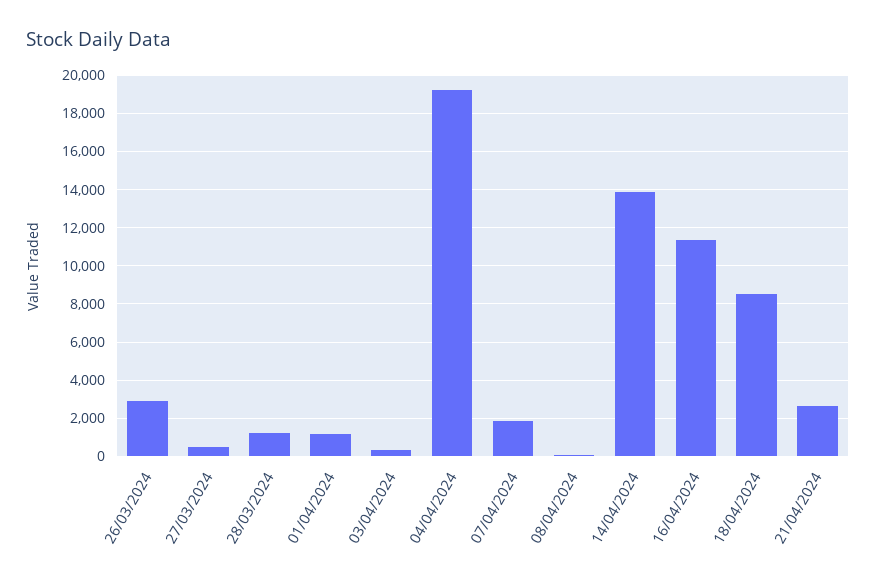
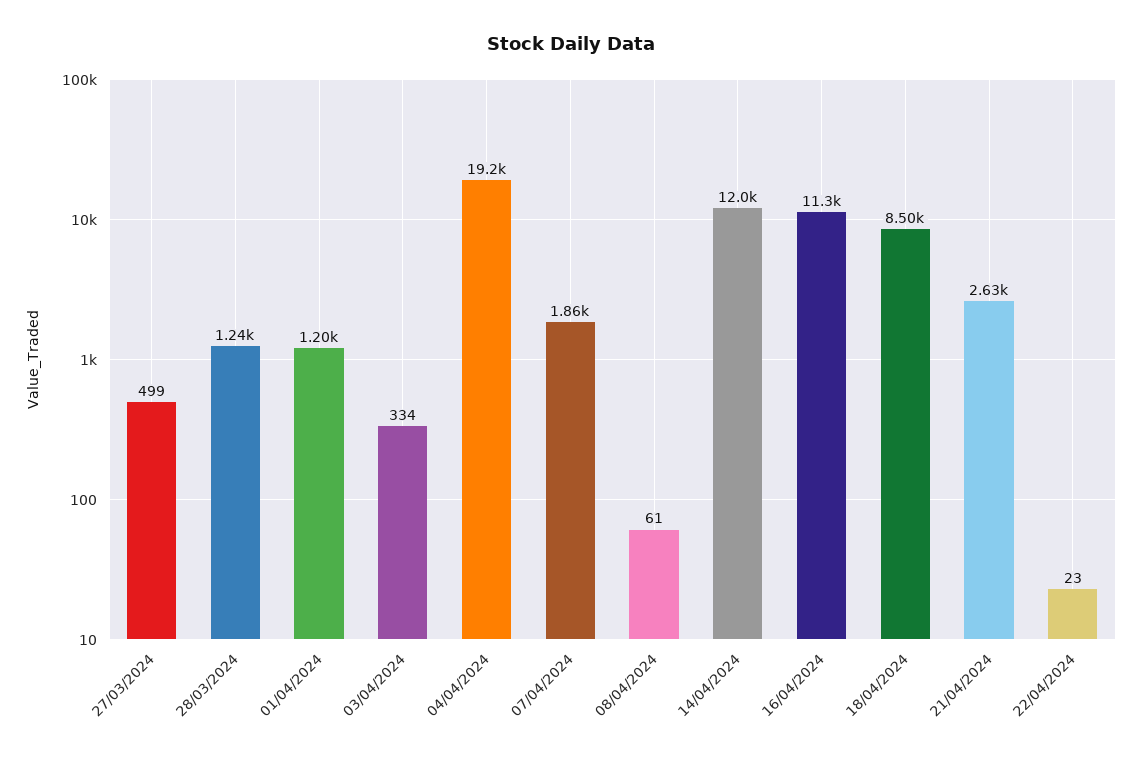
26/03/2024: 3000 -> none
14/04/2024: 14000 -> 12000
22/04/2024: none -> 23

